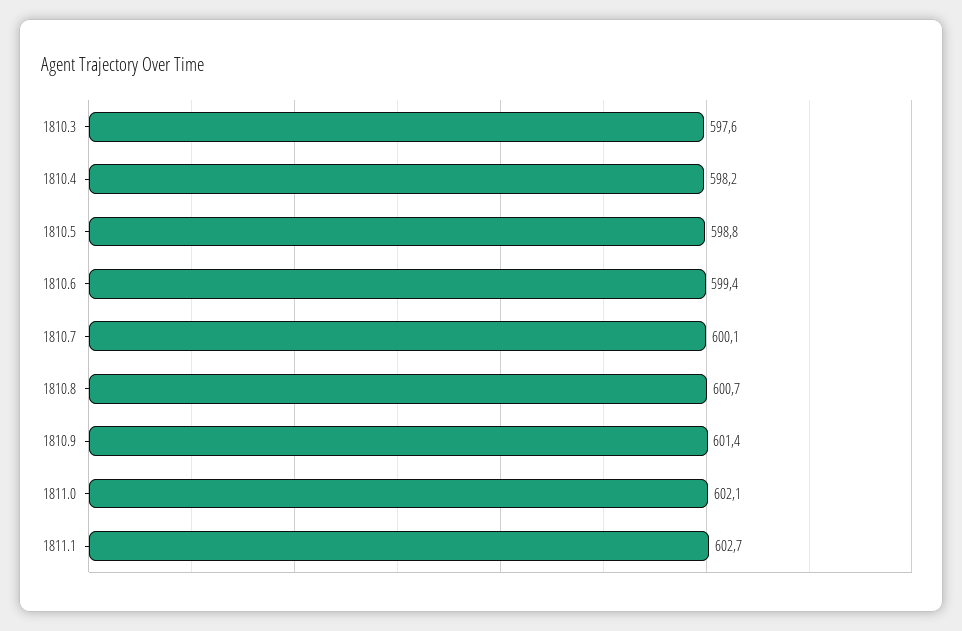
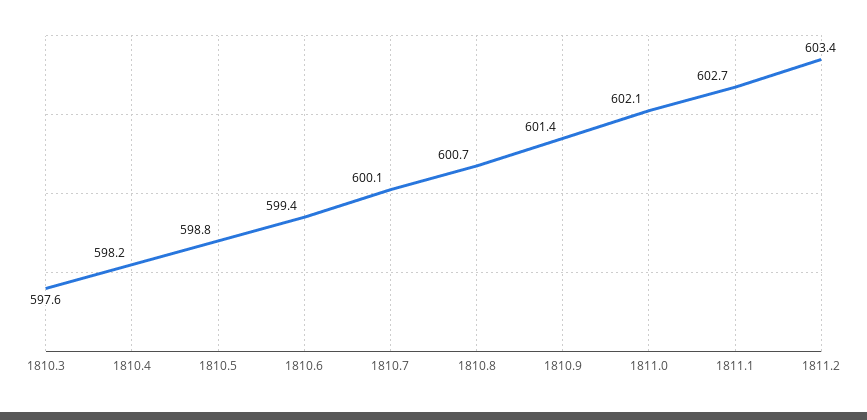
1811.2: none -> 603.4

